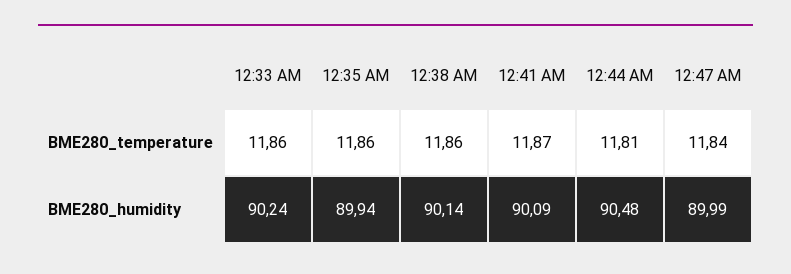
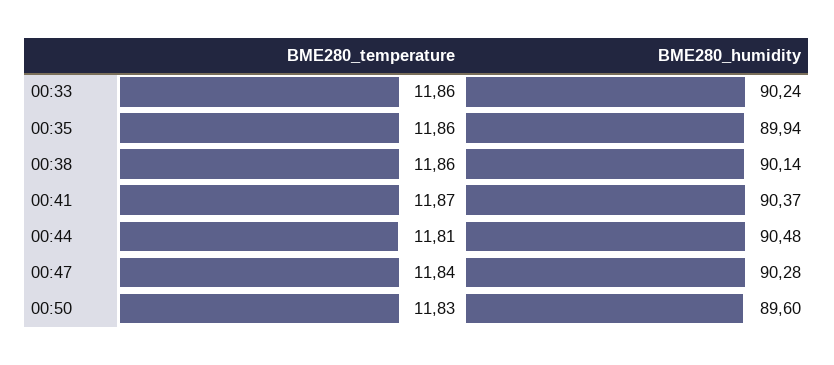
12:41 AM, BME280_humidity: 90.09 -> 90.37
12:47 AM, BME280_humidity: 89.99 -> 90.28
00:50, BME280_temperature: none -> 11.83
00:50, BME280_humidity: none -> 89.6

